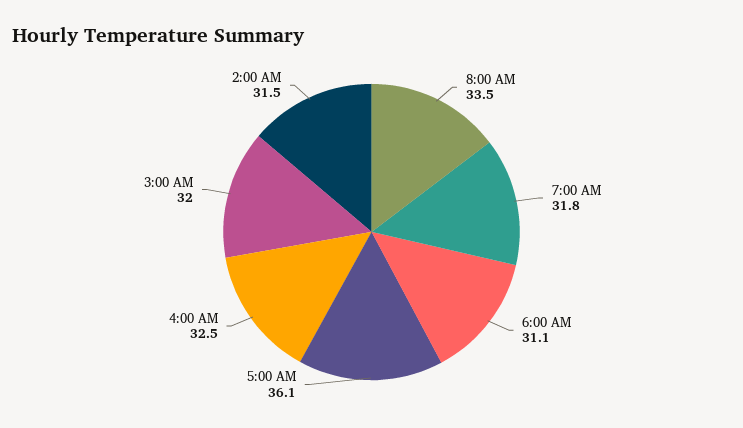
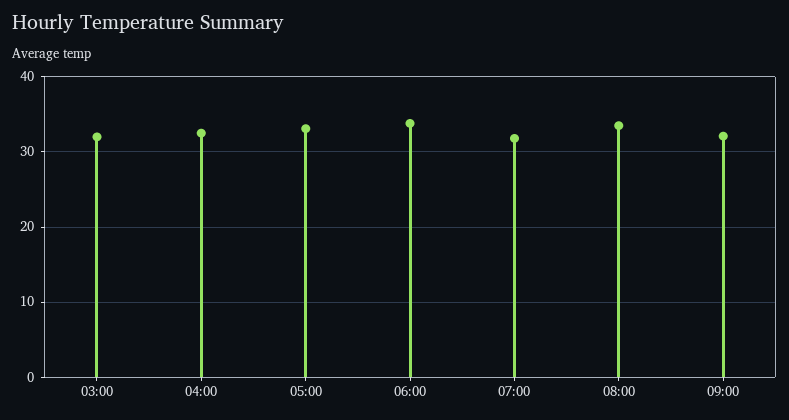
6:00 AM: 31.1 -> 34
5:00 AM: 36.1 -> 33
2:00 AM: 31.5 -> none
09:00: none -> 32

